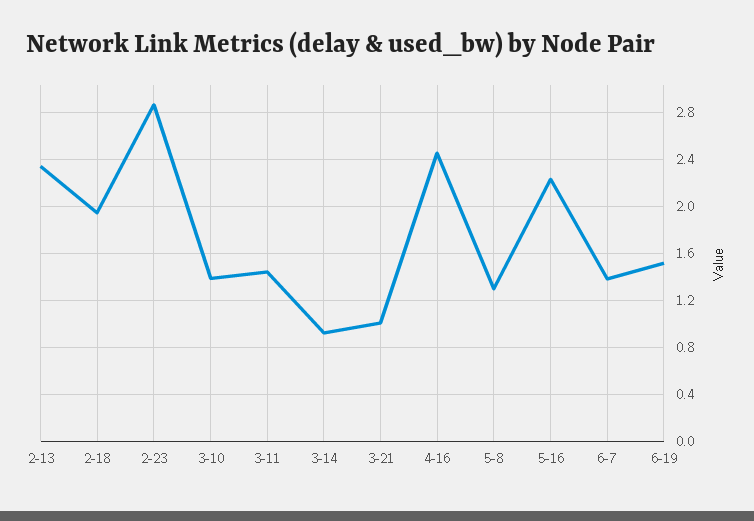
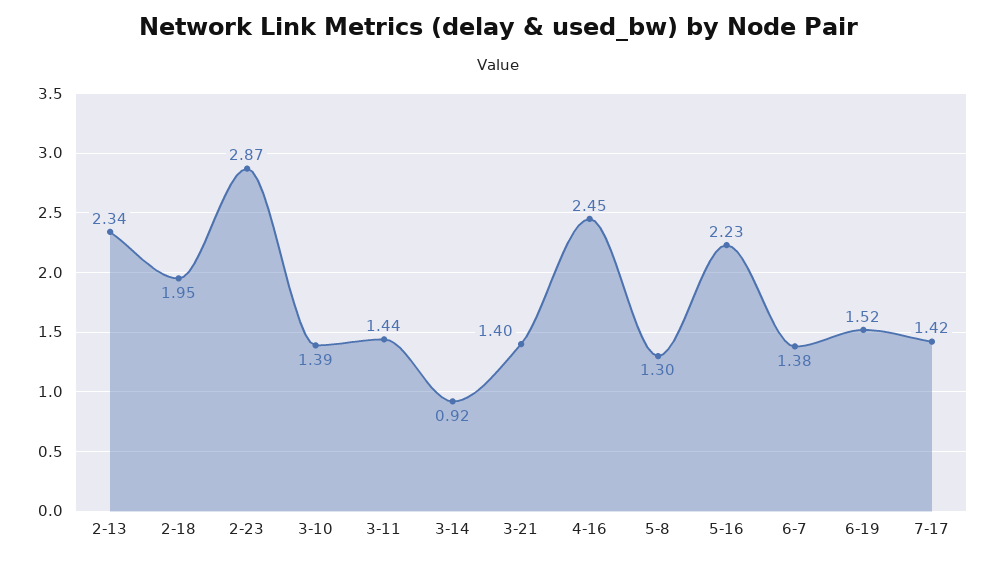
3-21: 1 -> 1.4
7-17: none -> 1.42

